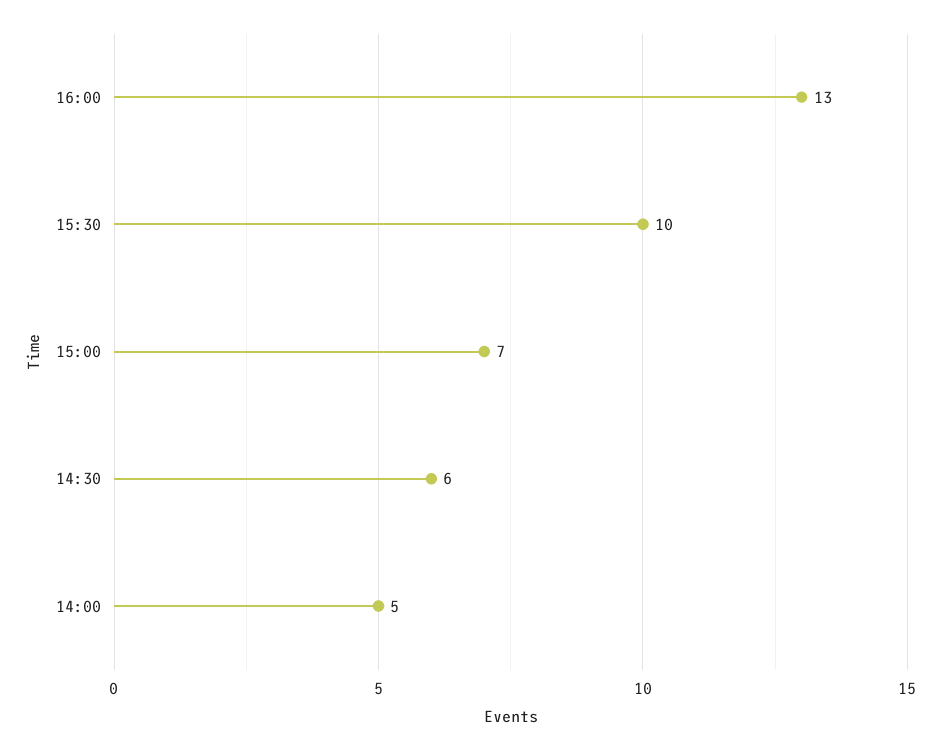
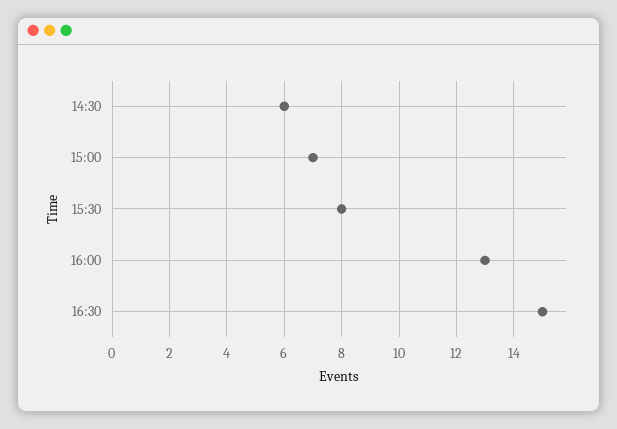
15:30: 10 -> 8
14:00: 5 -> none
16:30: none -> 15

